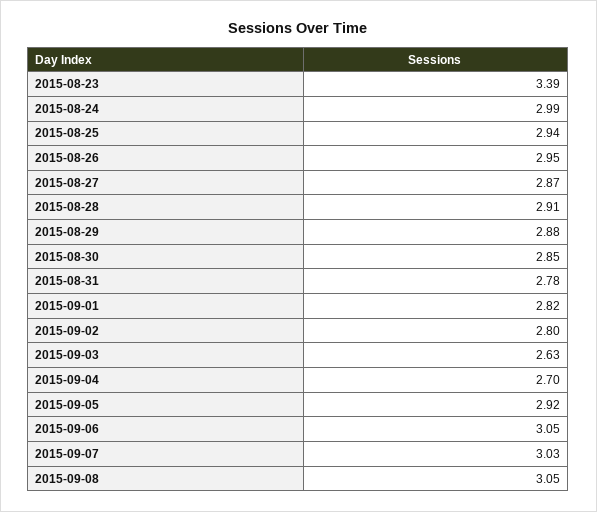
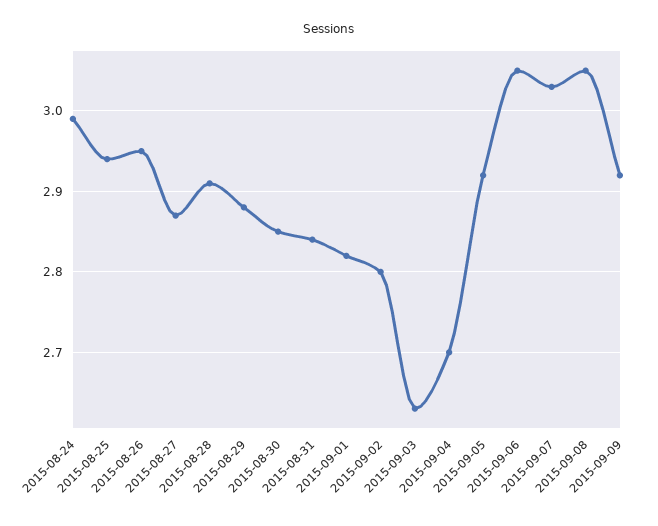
2015-08-23: 3.39 -> none
2015-08-31: 2.78 -> 2.84
2015-09-09: none -> 2.92

